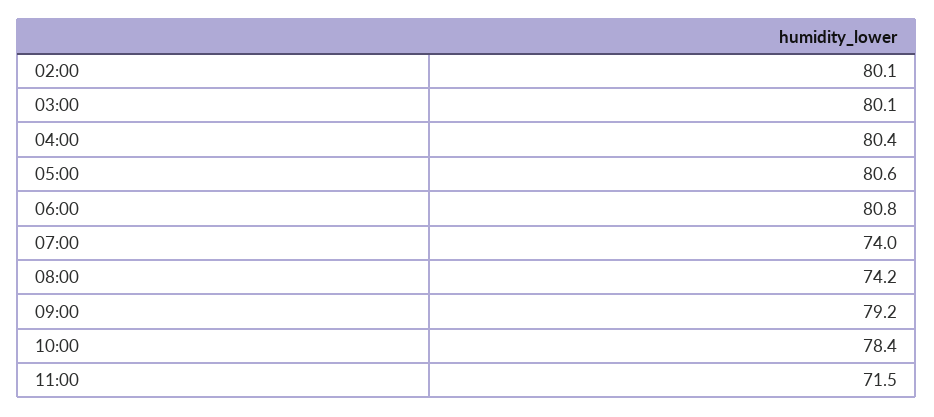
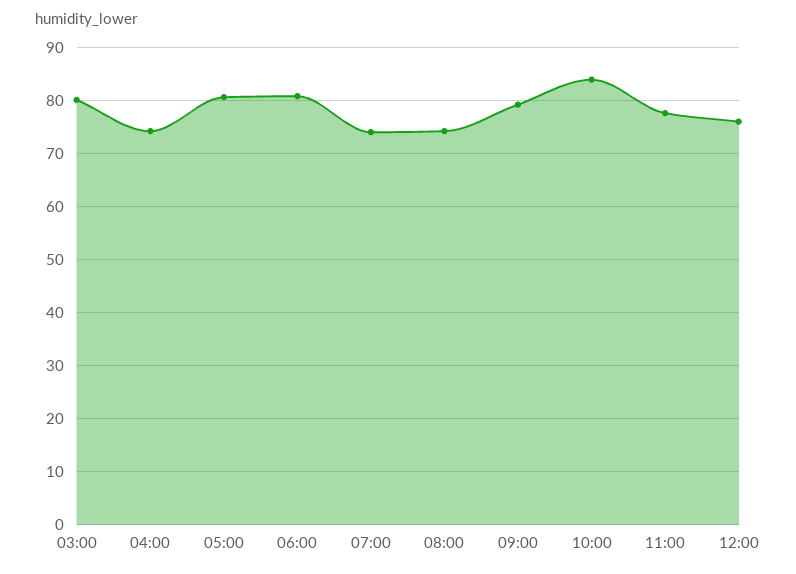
02:00: 80.1 -> none
04:00: 80.4 -> 74
10:00: 78.4 -> 84
11:00: 71.5 -> 78
12:00: none -> 76

